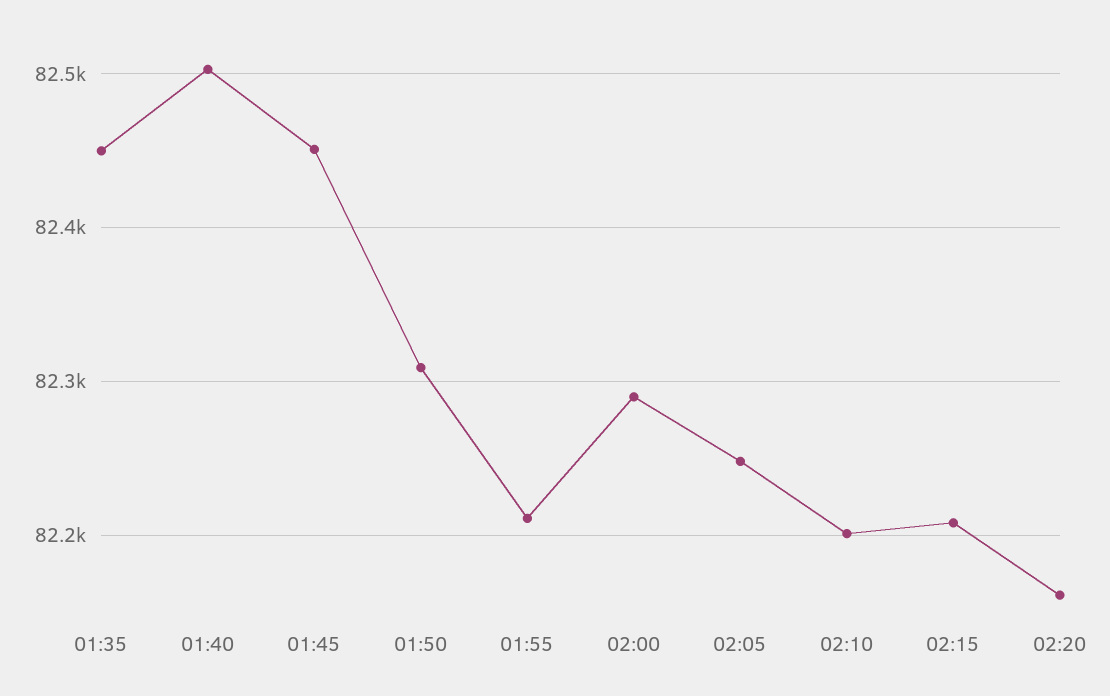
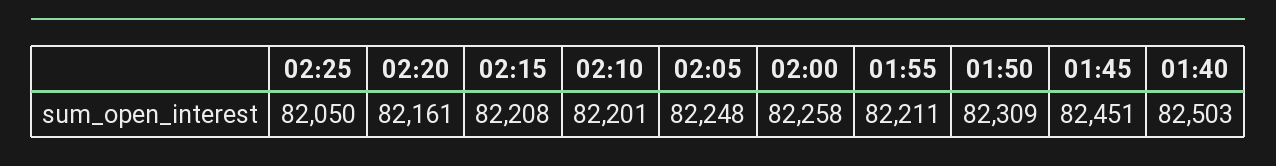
01:35: 82450 -> none
02:00: 82290 -> 82258
02:25: none -> 82050

